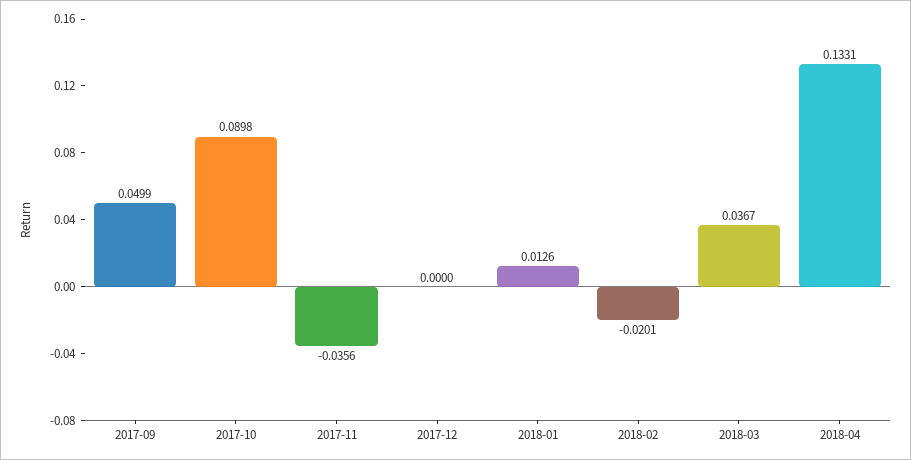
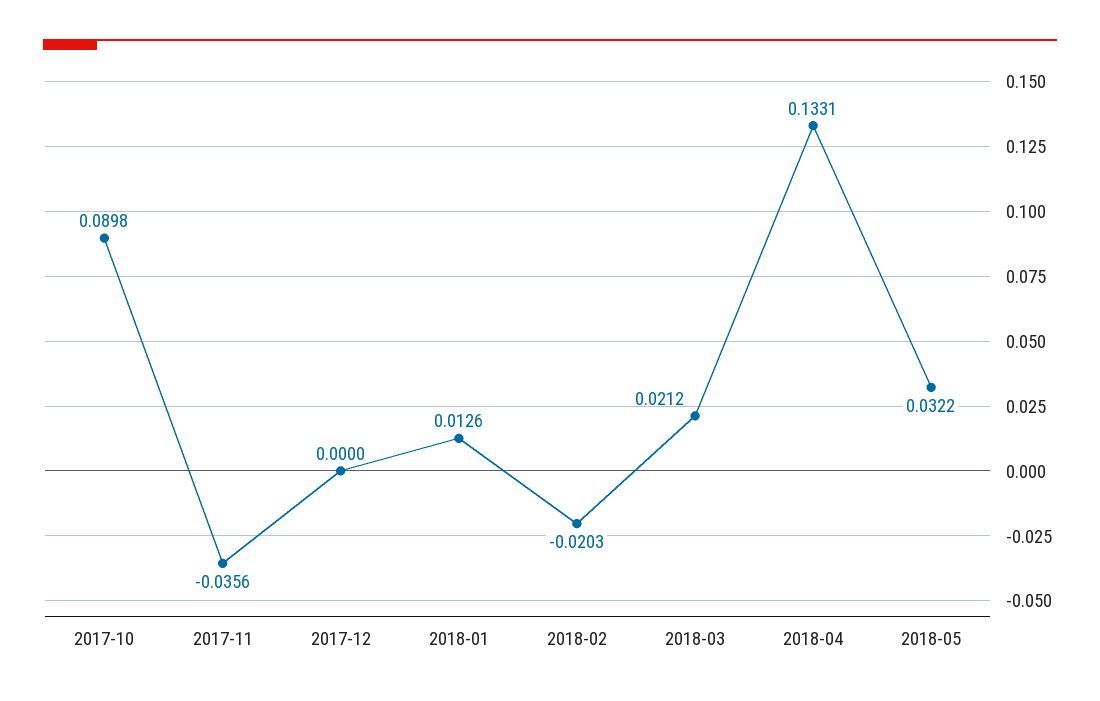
2017-09: 0.0499 -> none
2018-02: -0.0201 -> -0.0203
2018-03: 0.0367 -> 0.0212
2018-05: none -> 0.0322

